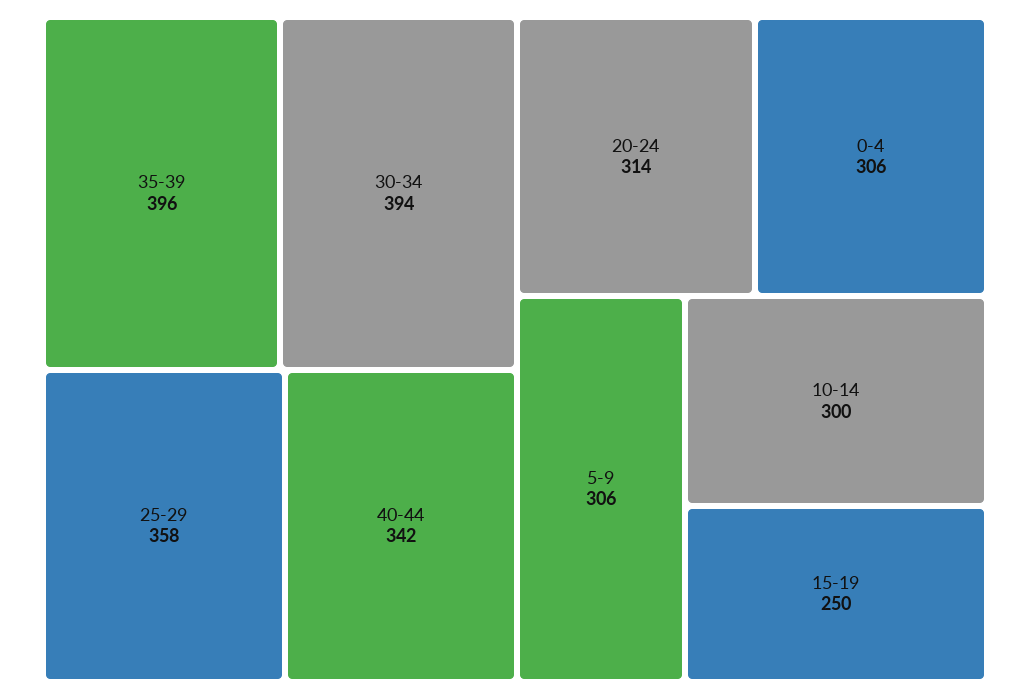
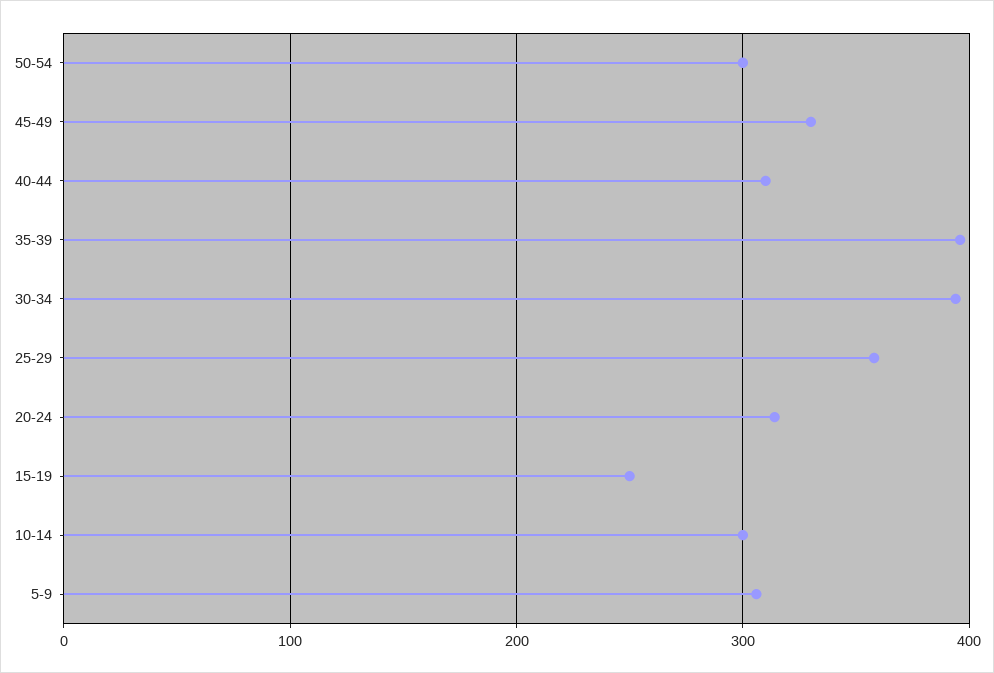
40-44: 342 -> 310
0-4: 306 -> none
50-54: none -> 300
45-49: none -> 330

